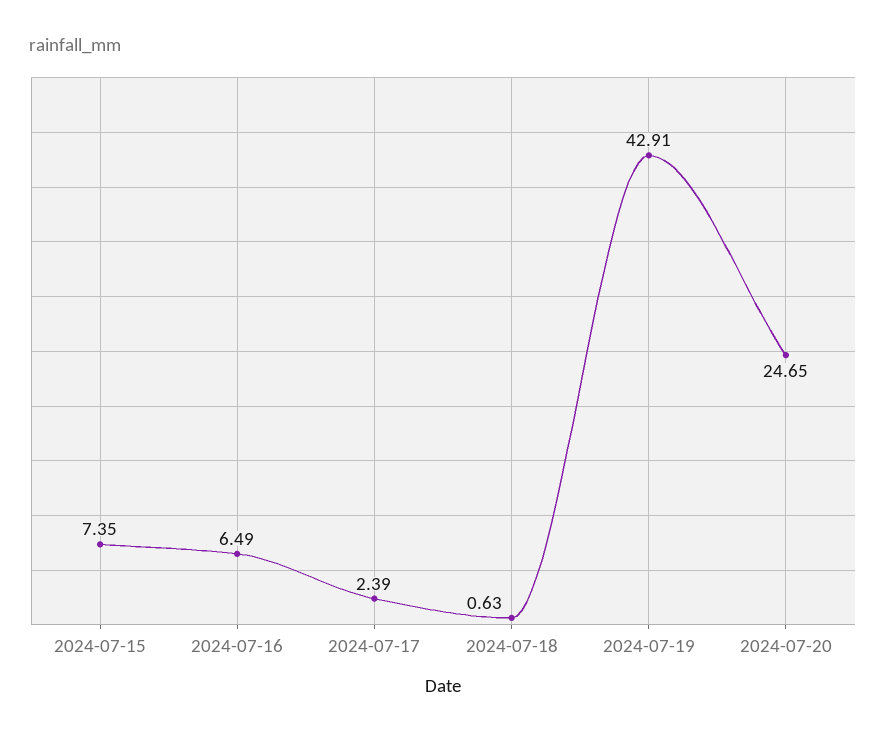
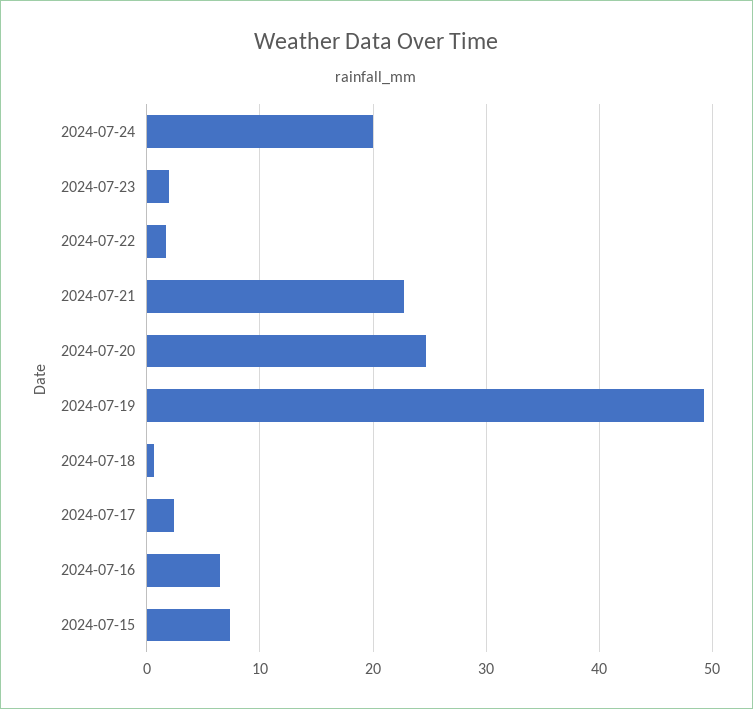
2024-07-19: 42.91 -> 49
2024-07-24: none -> 20
2024-07-23: none -> 2
2024-07-22: none -> 2
2024-07-21: none -> 23

